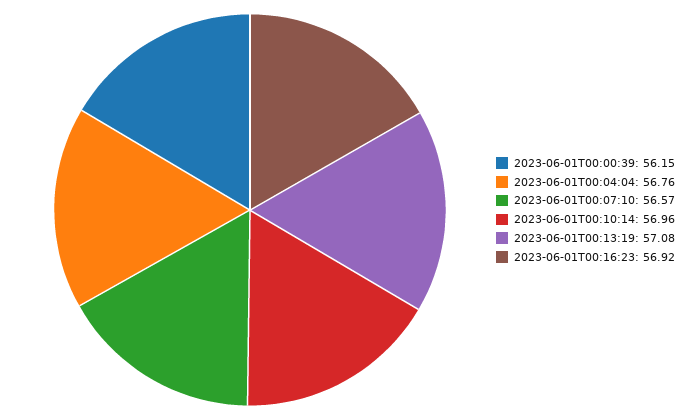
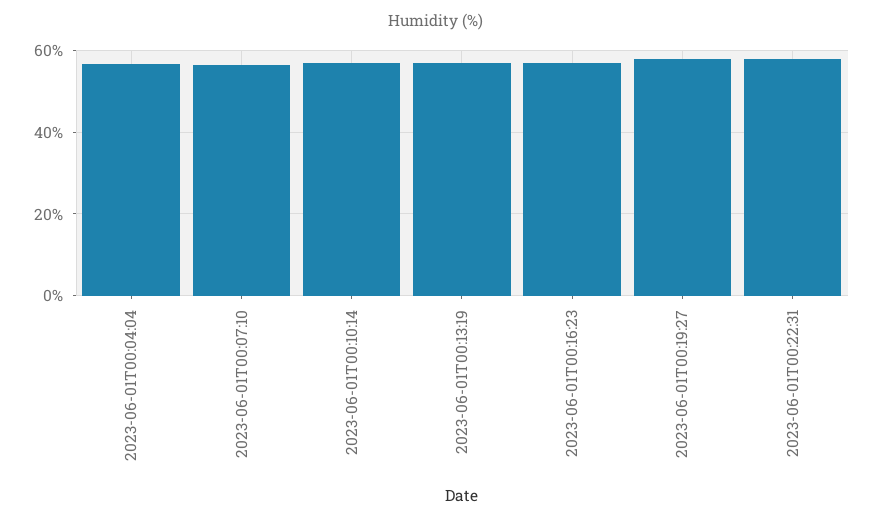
2023-06-01T00:00:39: 56.15 -> none
2023-06-01T00:19:27: none -> 58
2023-06-01T00:22:31: none -> 58

